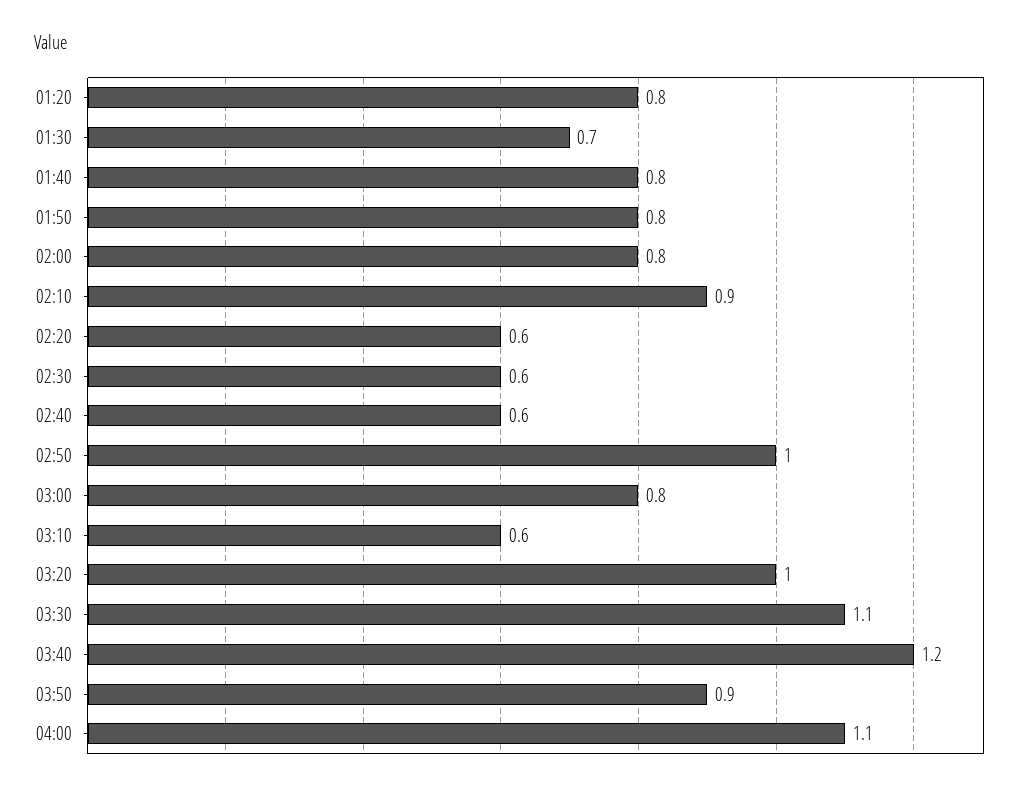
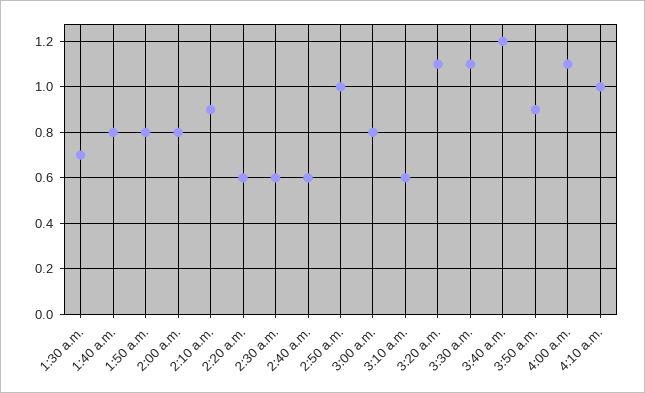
01:20: 0.8 -> none
03:20: 1 -> 1.1
4:10 a.m.: none -> 1

